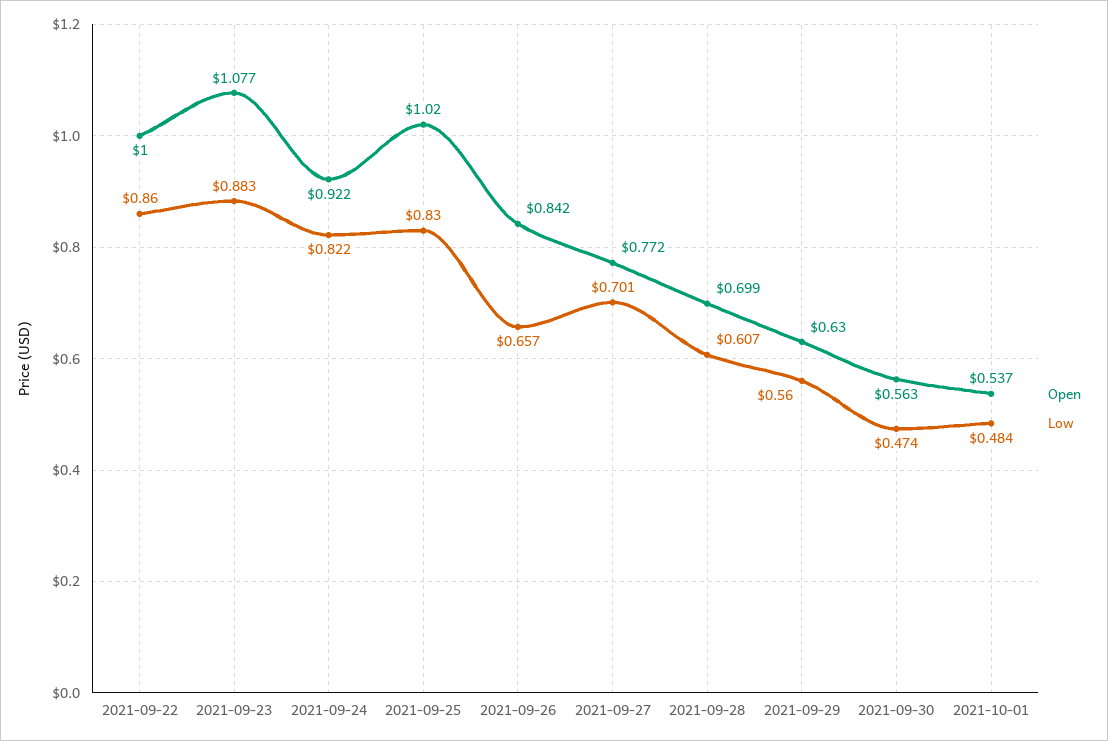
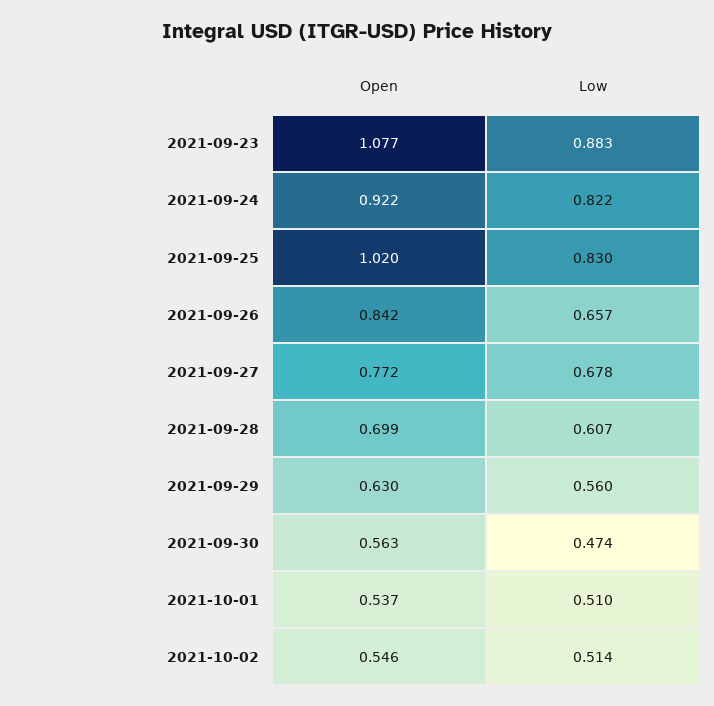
Open, 2021-09-22: 1 -> none
Low, 2021-09-22: 0.86 -> none
Low, 2021-09-27: 0.701 -> 0.678
Low, 2021-10-01: 0.484 -> 0.51
Open, 2021-10-02: none -> 0.546
Low, 2021-10-02: none -> 0.514

